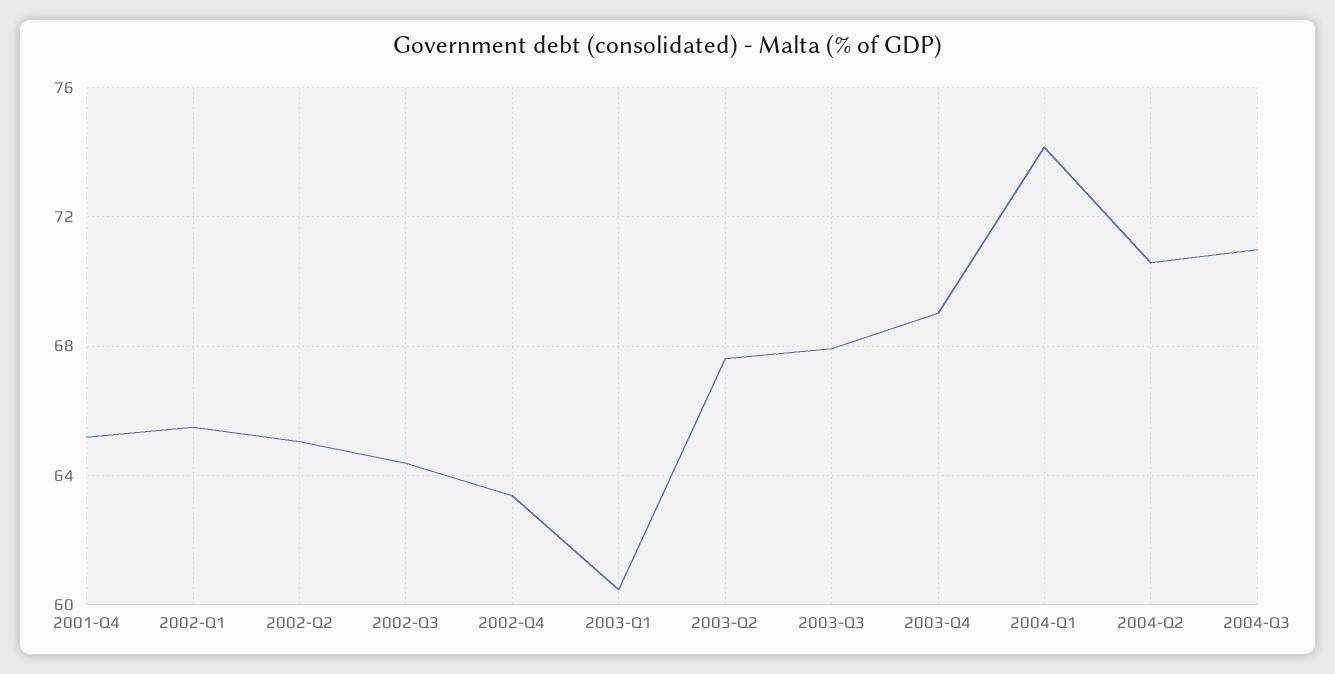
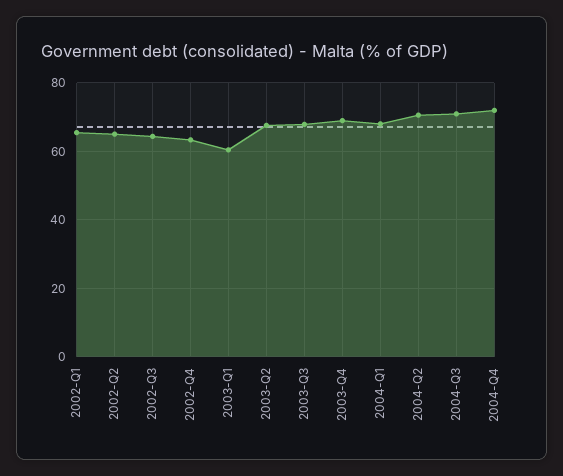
2001-Q4: 65 -> none
2004-Q1: 74 -> 68
2004-Q4: none -> 72

